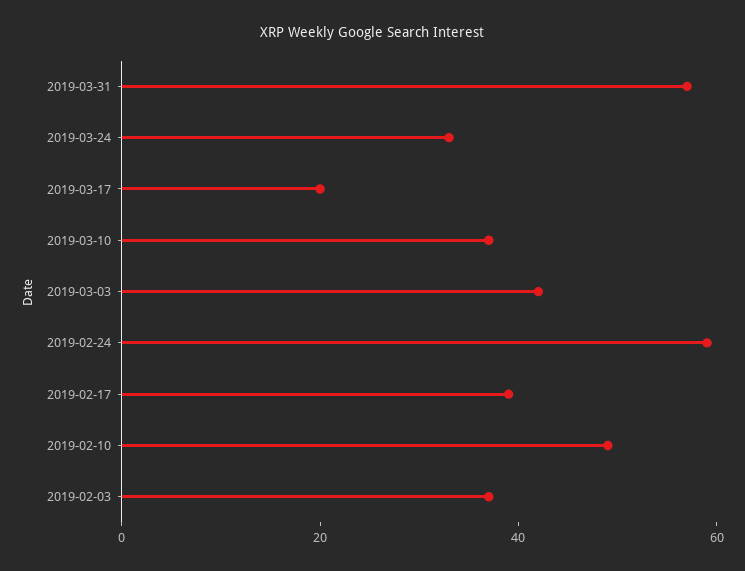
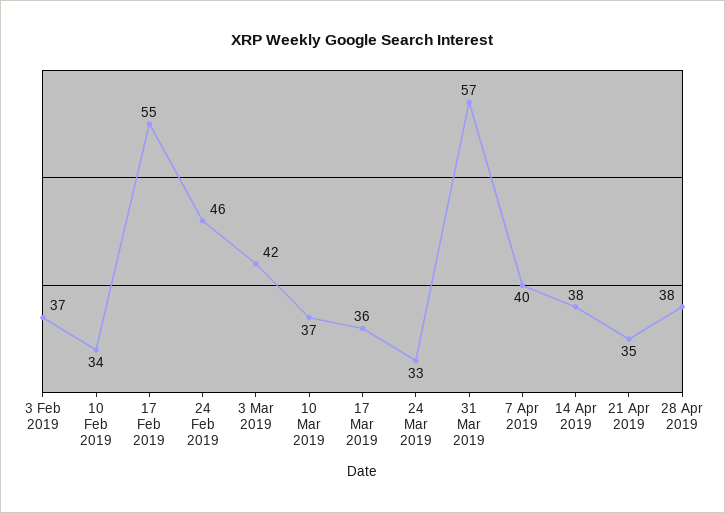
2019-03-17: 20 -> 36
2019-02-24: 60 -> 46
2019-02-17: 40 -> 55
2019-02-10: 50 -> 34
7 Apr 2019: none -> 40
14 Apr 2019: none -> 38
21 Apr 2019: none -> 35
28 Apr 2019: none -> 38

